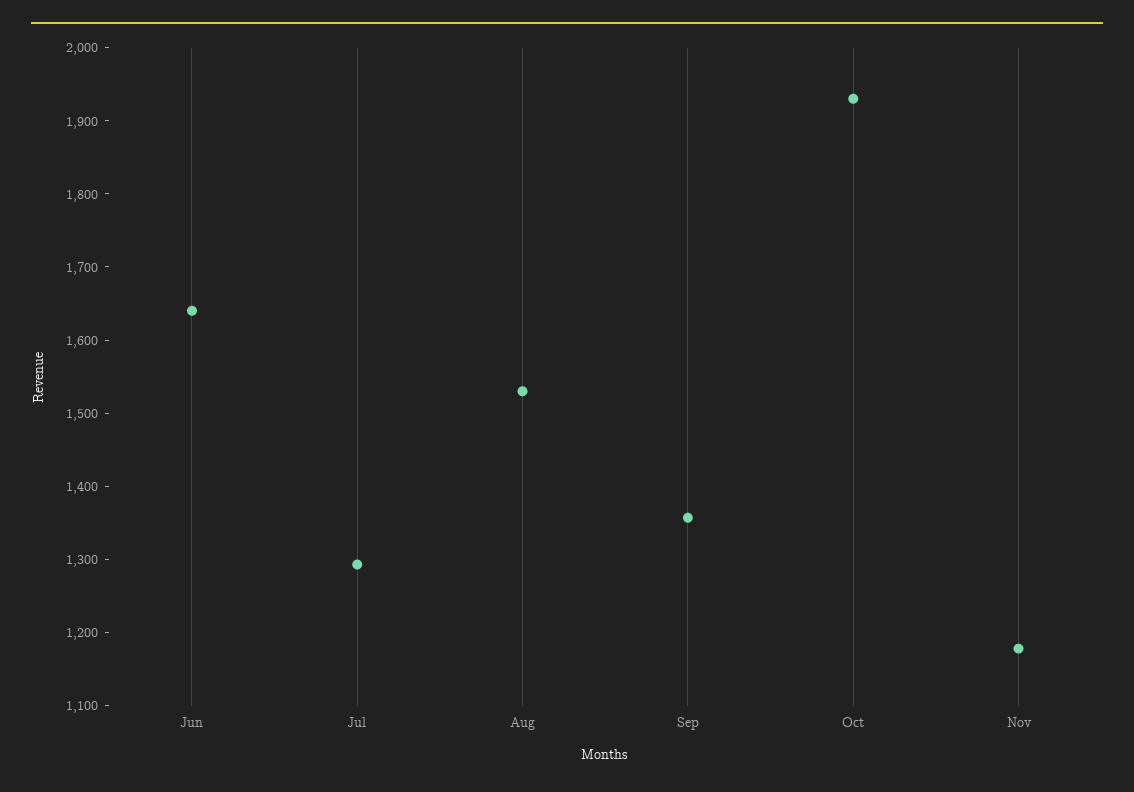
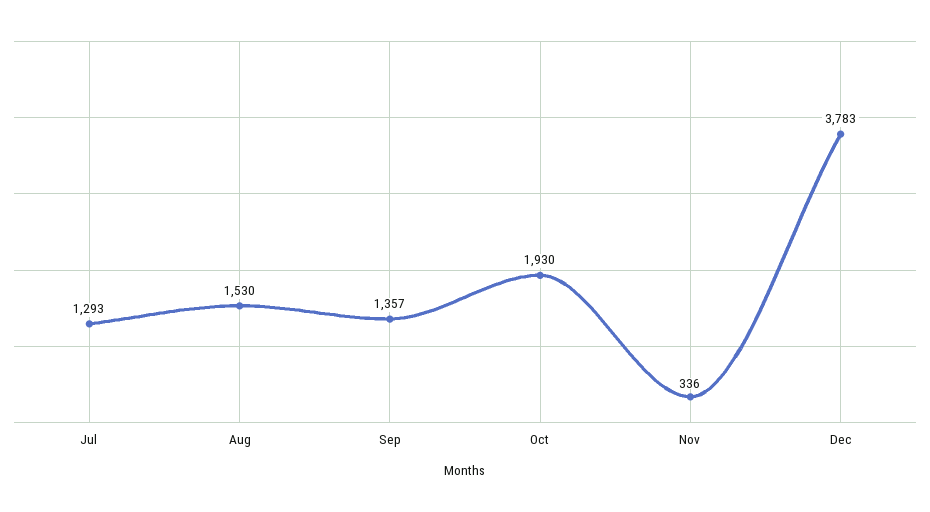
Jun: 1640 -> none
Nov: 1180 -> 336
Dec: none -> 3783

